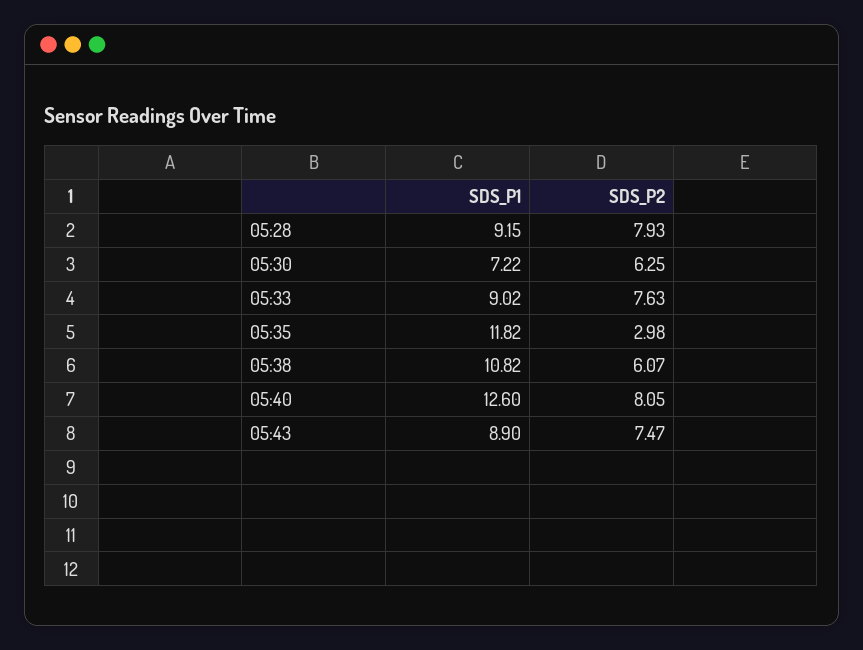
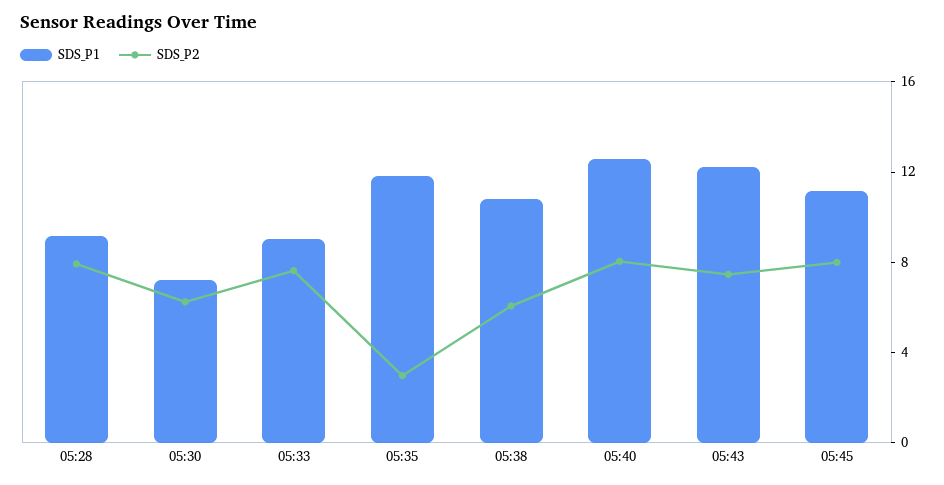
SDS_P1, 05:43: 8.9 -> 12
SDS_P1, 05:45: none -> 11
SDS_P2, 05:45: none -> 8

